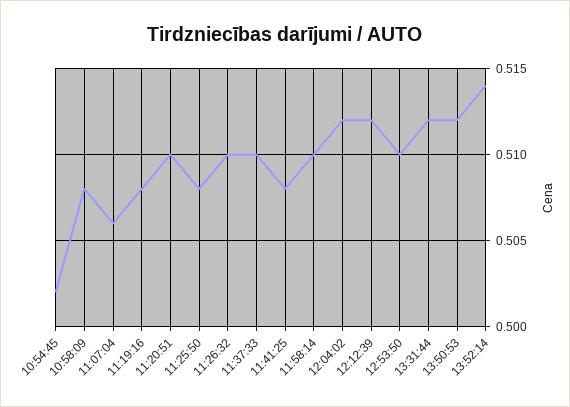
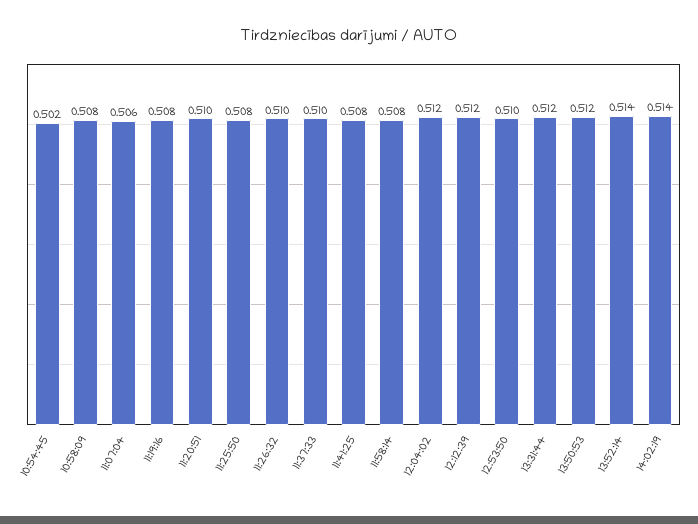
11:58:14: 0.51 -> 0.508
14:02:19: none -> 0.514

